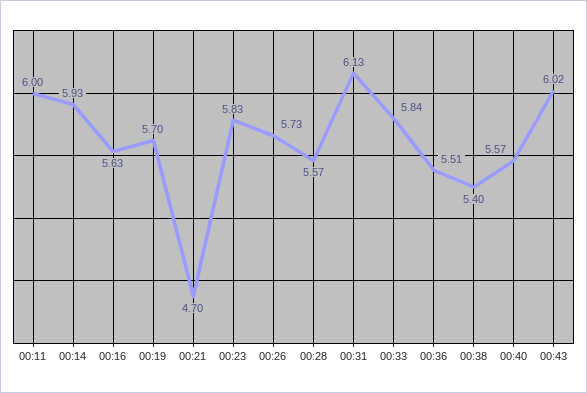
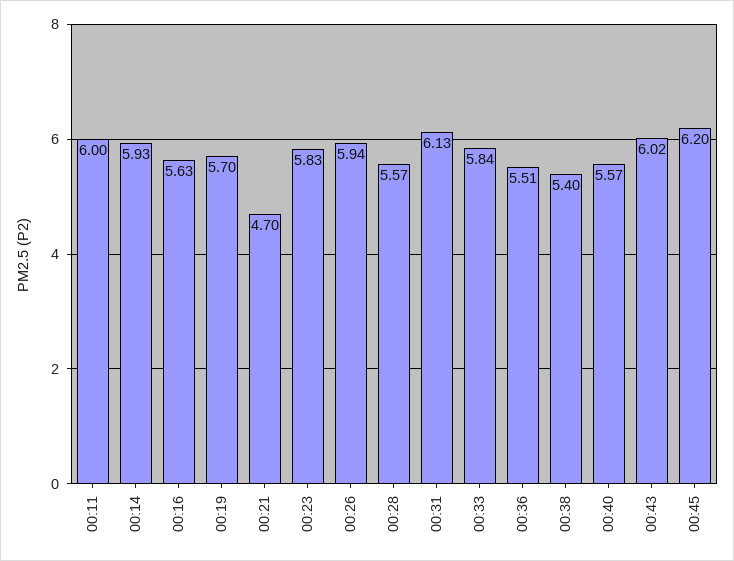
00:26: 5.73 -> 5.94
00:45: none -> 6.2

